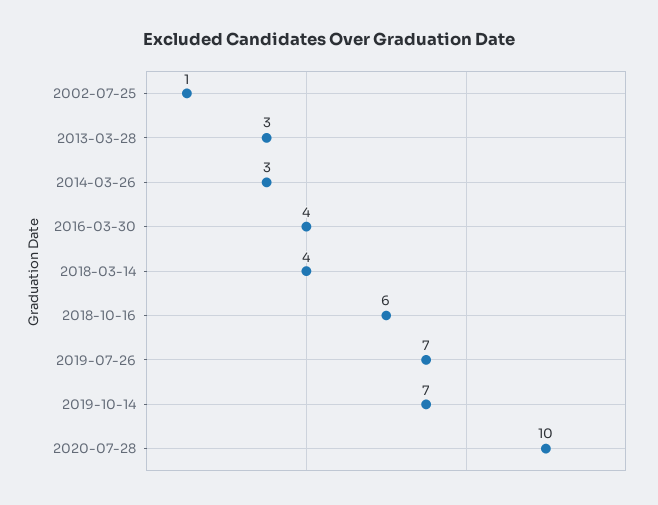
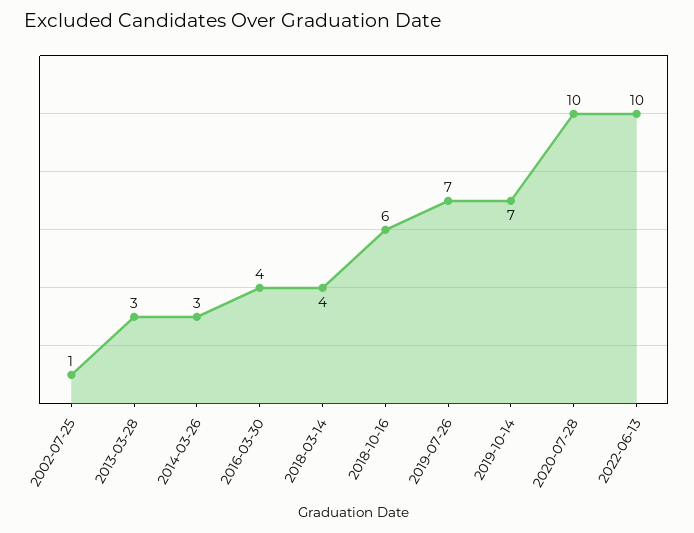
2022-06-13: none -> 10

